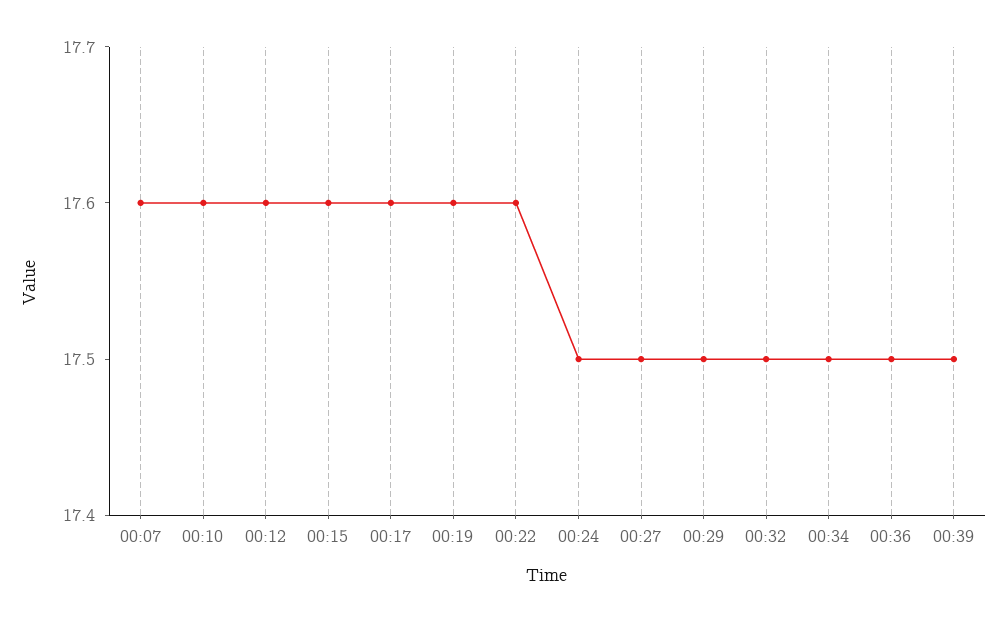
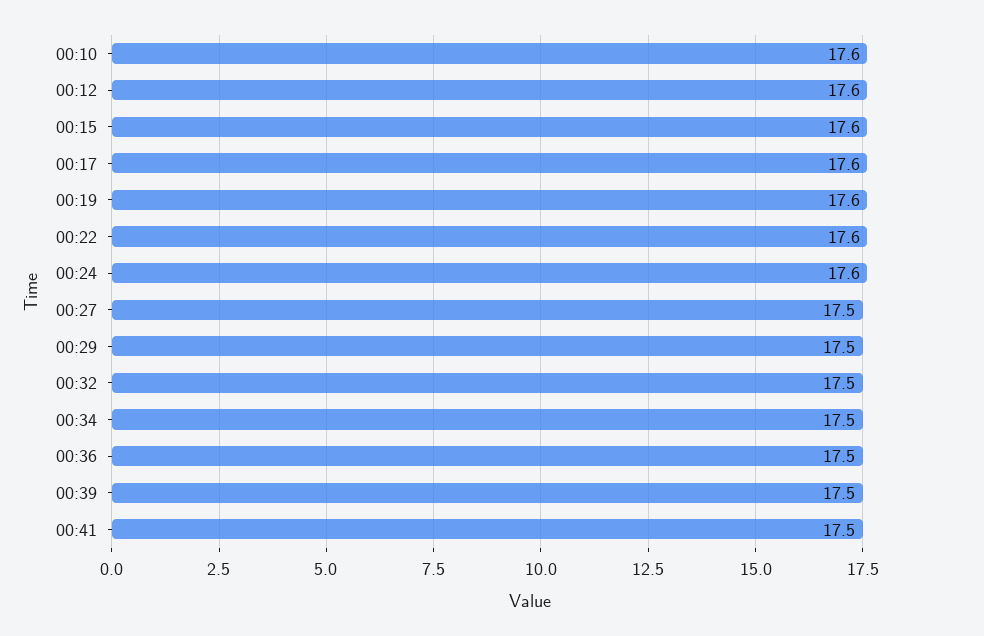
00:07: 17.6 -> none
00:24: 17.5 -> 17.6
00:41: none -> 17.5

